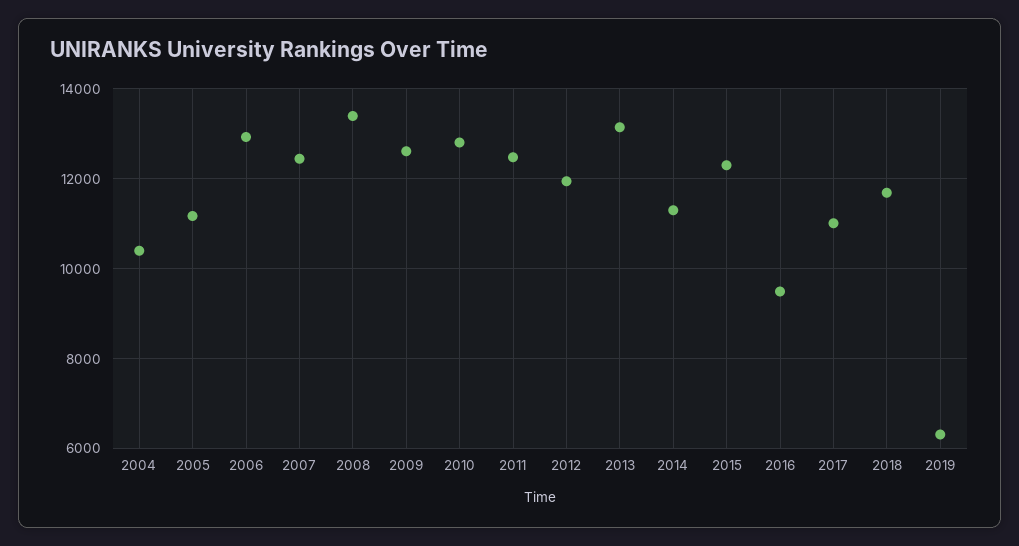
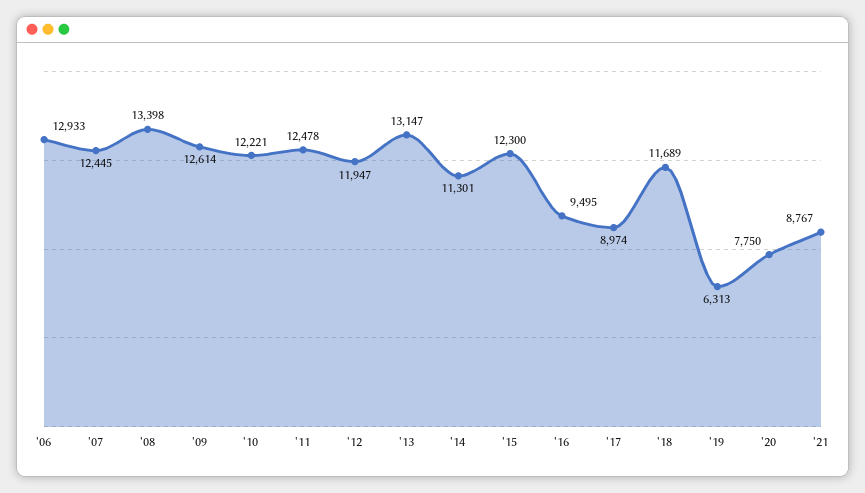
2004: 10400 -> none
2005: 11200 -> none
2010: 12800 -> 12221
2017: 11000 -> 8974
'20: none -> 7750
'21: none -> 8767

